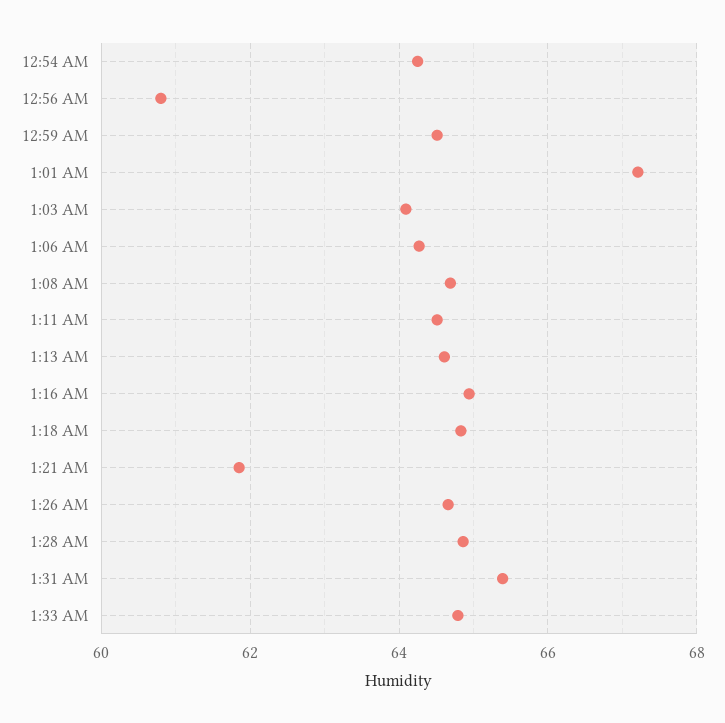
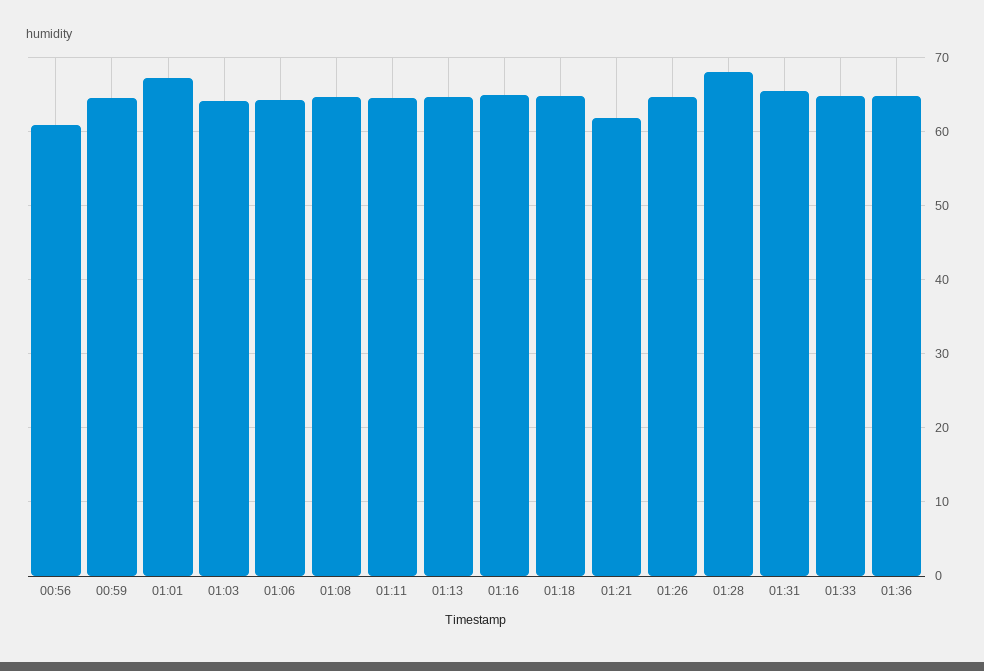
12:54 AM: 64.2 -> none
1:28 AM: 64.8 -> 68
01:36: none -> 65

